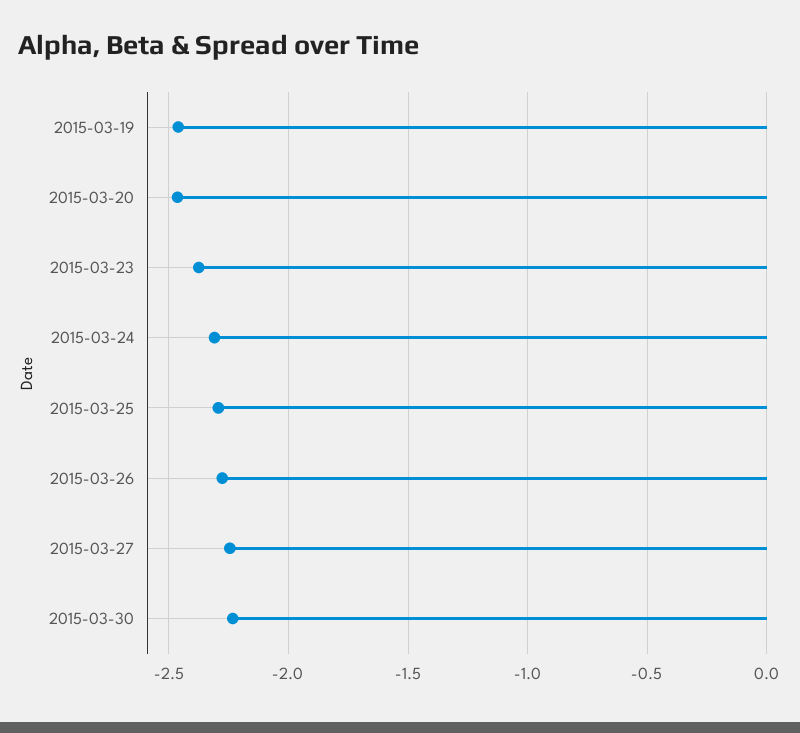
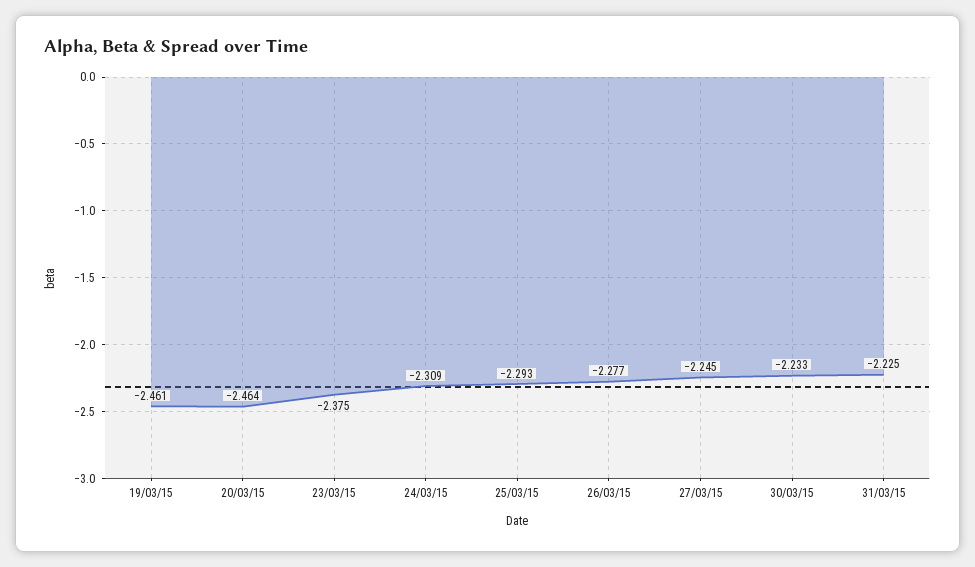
31/03/15: none -> -2.225

